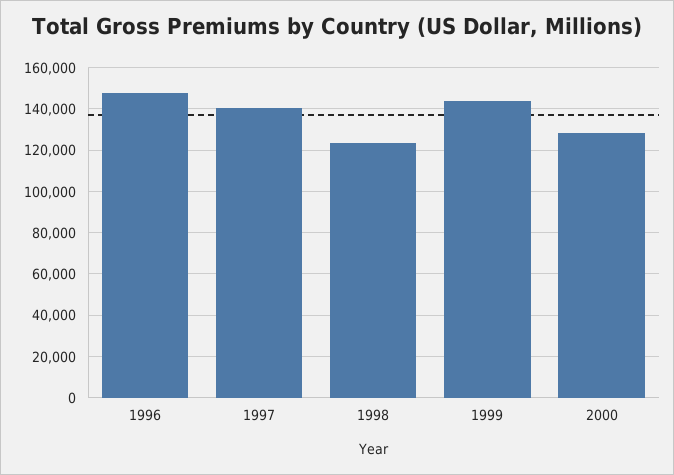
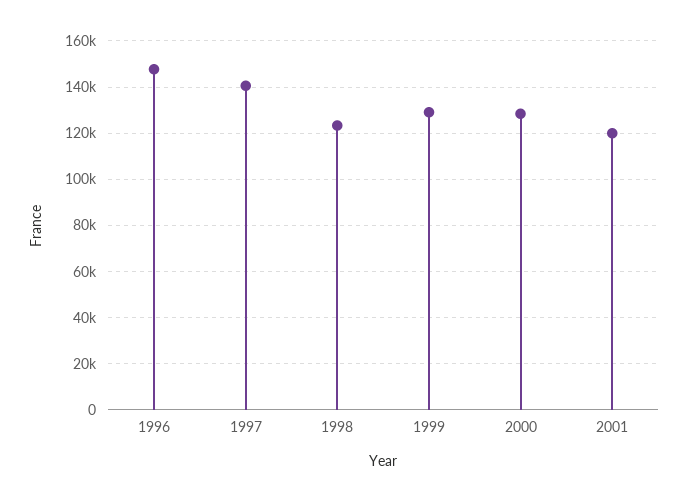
1999: 145000 -> 130000
2001: none -> 120000

